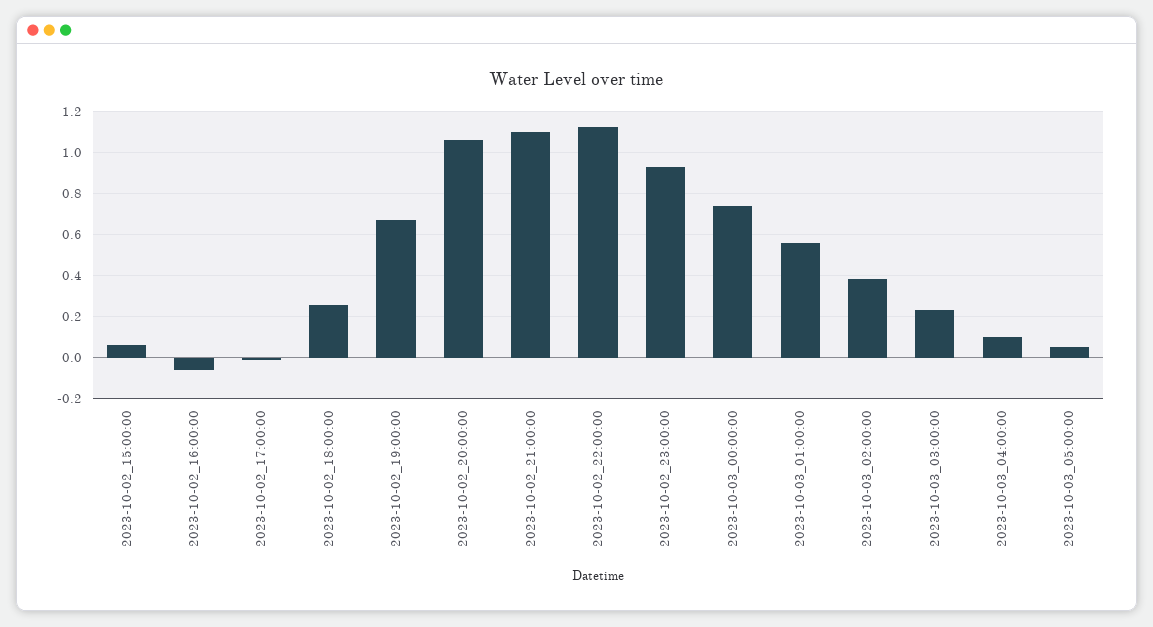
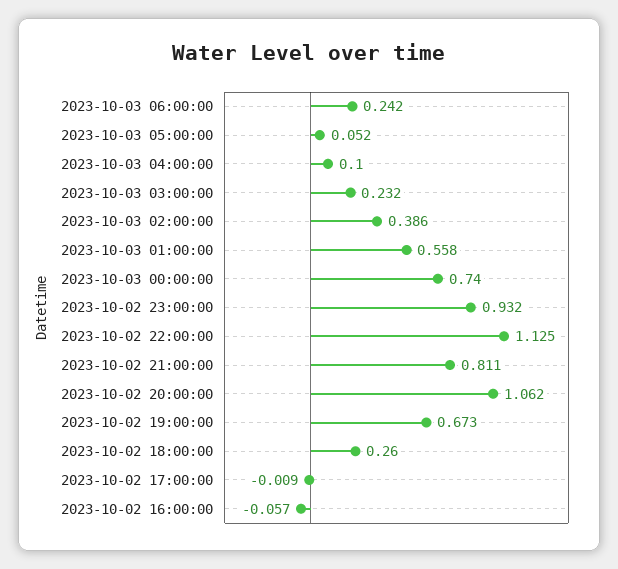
2023-10-02_15:00:00: 0.05 -> none
2023-10-02_21:00:00: 1.1 -> 0.811
2023-10-03 06:00:00: none -> 0.242

